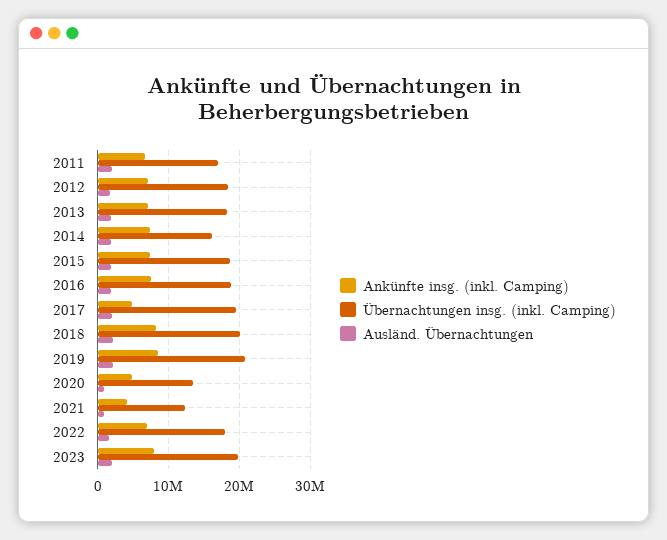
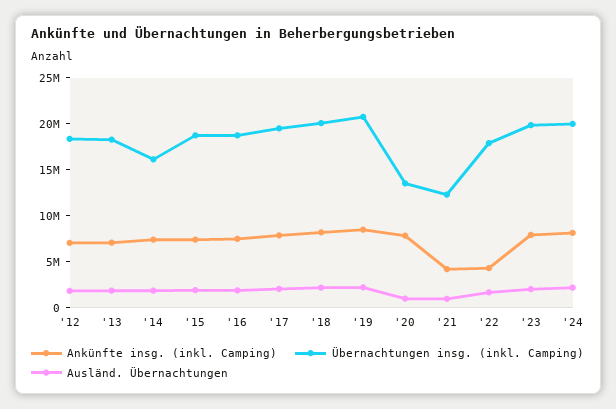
Ankünfte insg. (inkl. Camping), 2011: 7000000 -> none
Übernachtungen insg. (inkl. Camping), 2011: 17000000 -> none
Ausländ. Übernachtungen, 2011: 2000000 -> none
Ankünfte insg. (inkl. Camping), 2017: 5000000 -> 8000000
Ankünfte insg. (inkl. Camping), 2020: 5000000 -> 8000000
Ankünfte insg. (inkl. Camping), 2022: 7000000 -> 4000000
Ankünfte insg. (inkl. Camping), '24: none -> 8000000
Übernachtungen insg. (inkl. Camping), '24: none -> 20000000
Ausländ. Übernachtungen, '24: none -> 2000000

